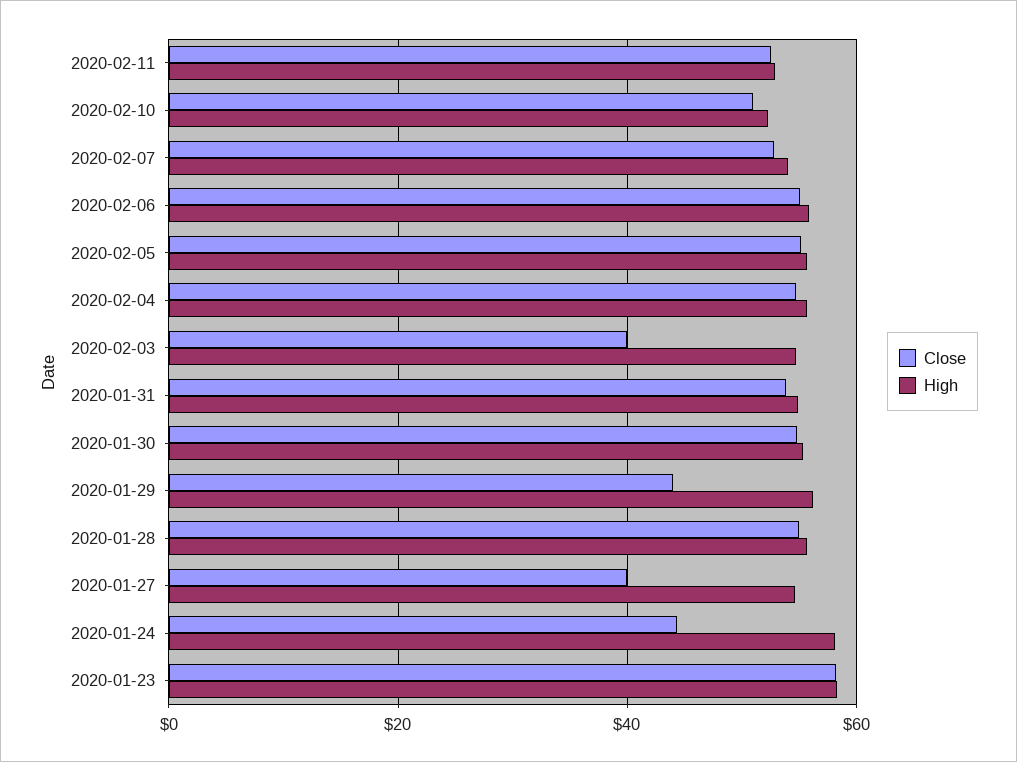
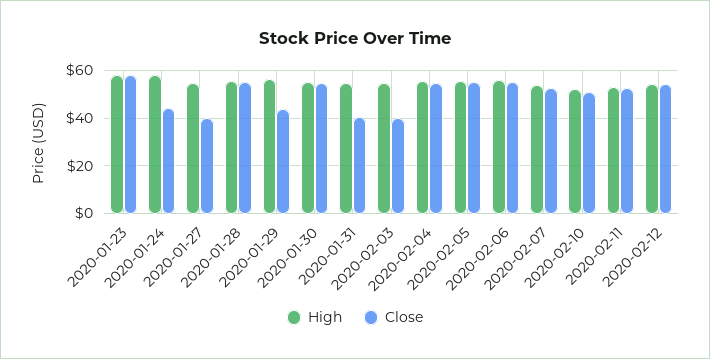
Close, 2020-01-31: 54 -> 40
High, 2020-02-12: none -> 55
Close, 2020-02-12: none -> 55

